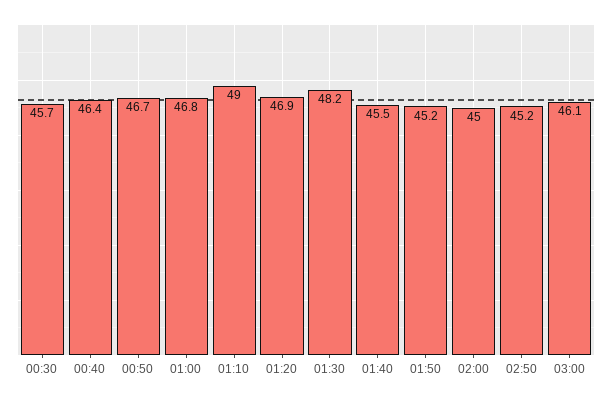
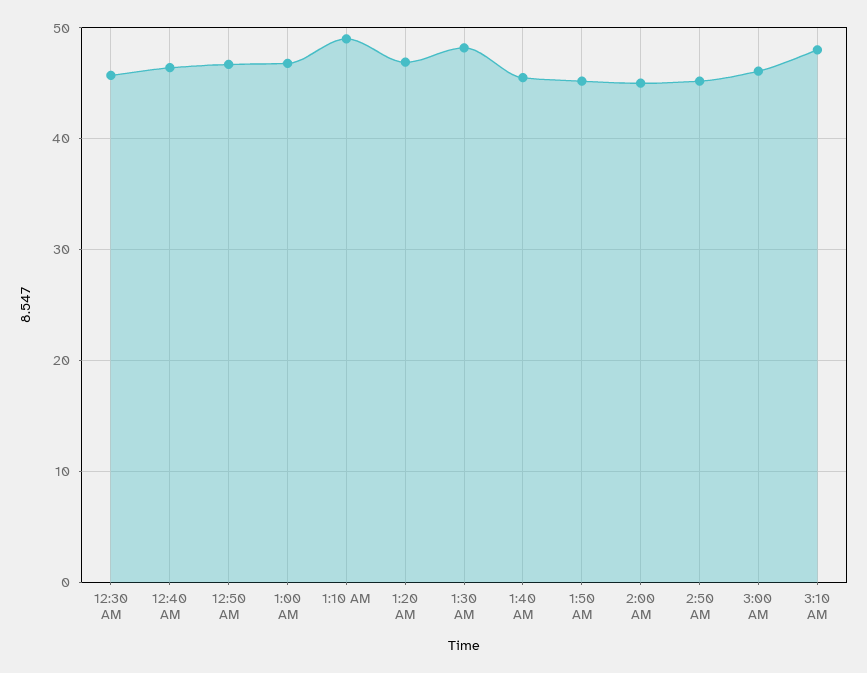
3:10 AM: none -> 48

